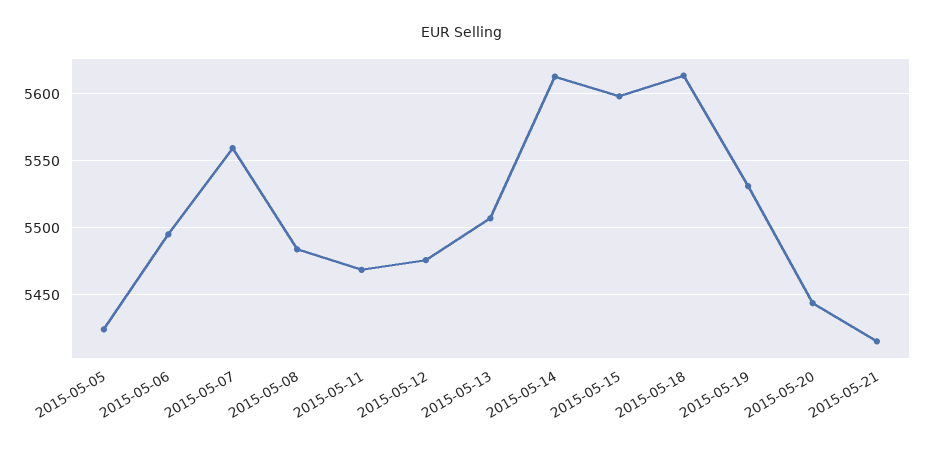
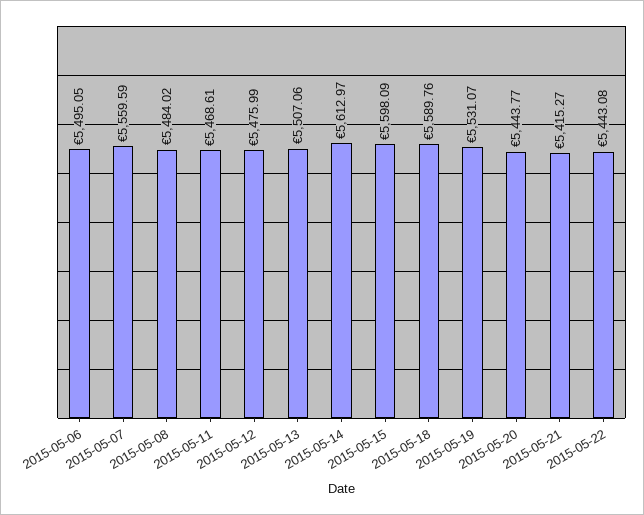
2015-05-05: 5425 -> none
2015-05-18: 5615 -> 5589.76
2015-05-22: none -> 5443.08

